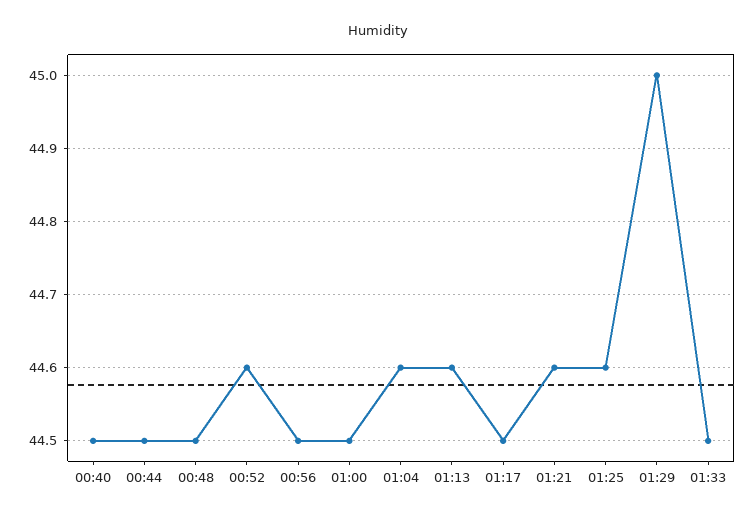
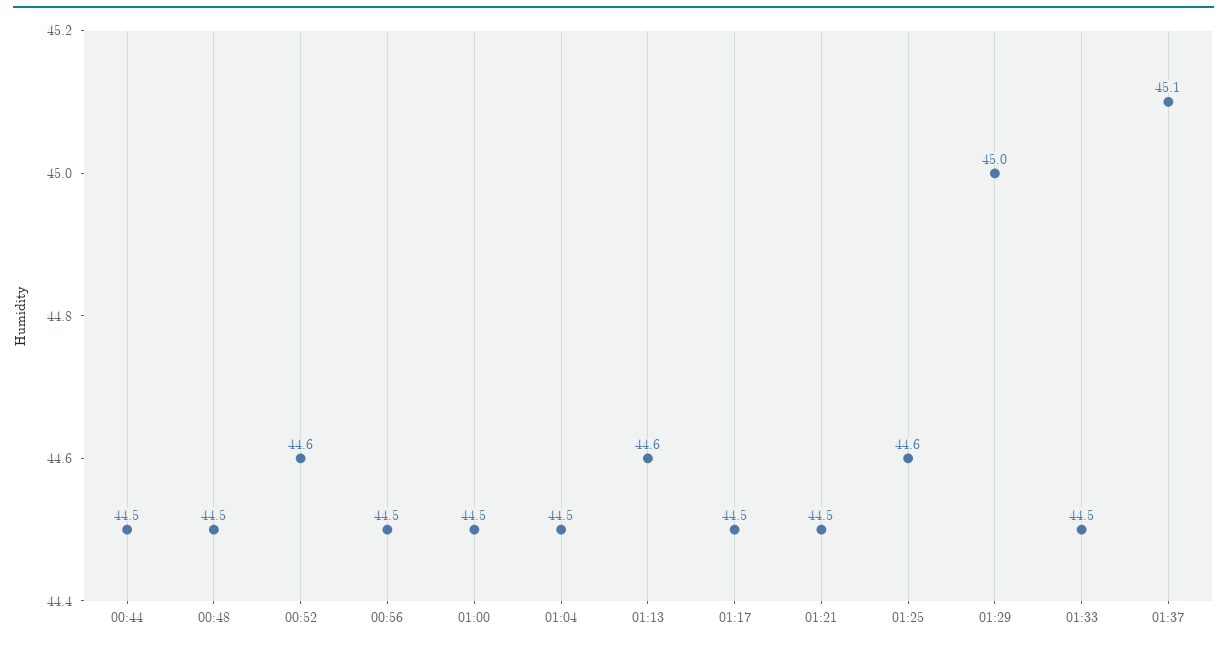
00:40: 44.5 -> none
01:04: 44.6 -> 44.5
01:21: 44.6 -> 44.5
01:37: none -> 45.1

